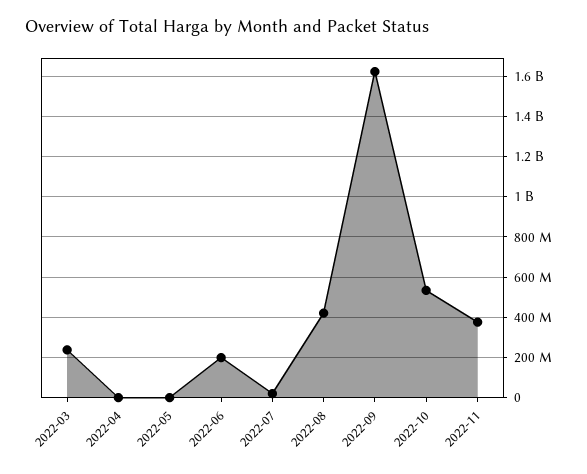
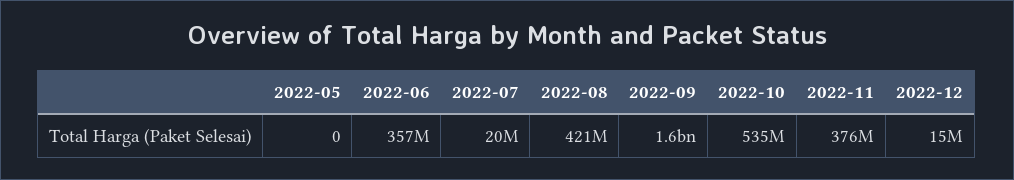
2022-03: 250000000 -> none
2022-04: 0 -> none
2022-06: 200000000 -> 357000000
2022-12: none -> 15000000

